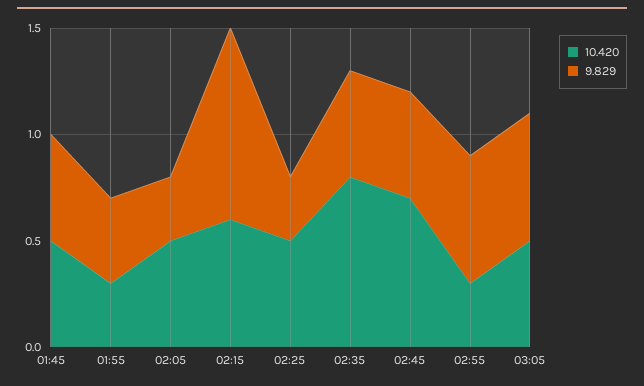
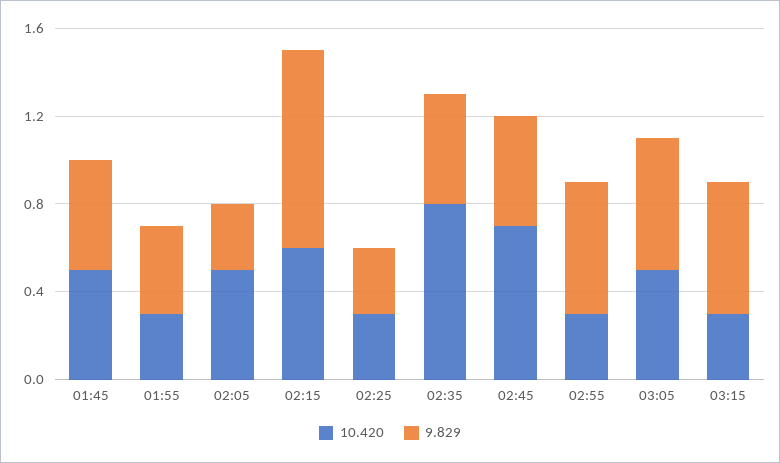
10.420, 02:25: 0.5 -> 0.3
10.420, 03:15: none -> 0.3
9.829, 03:15: none -> 0.6

